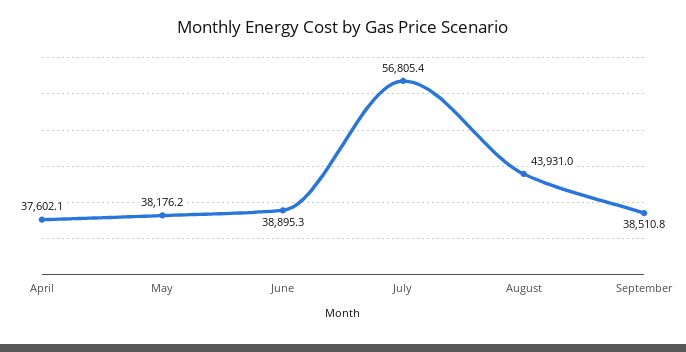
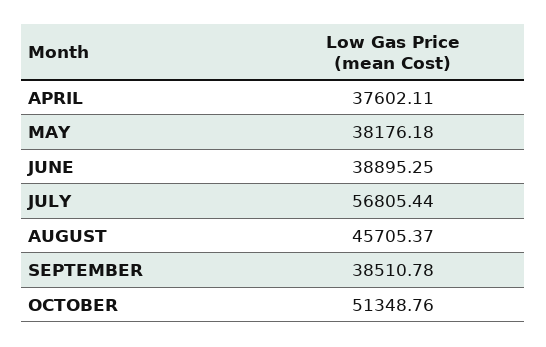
August: 43931 -> 45705.37
OCTOBER: none -> 51348.76

